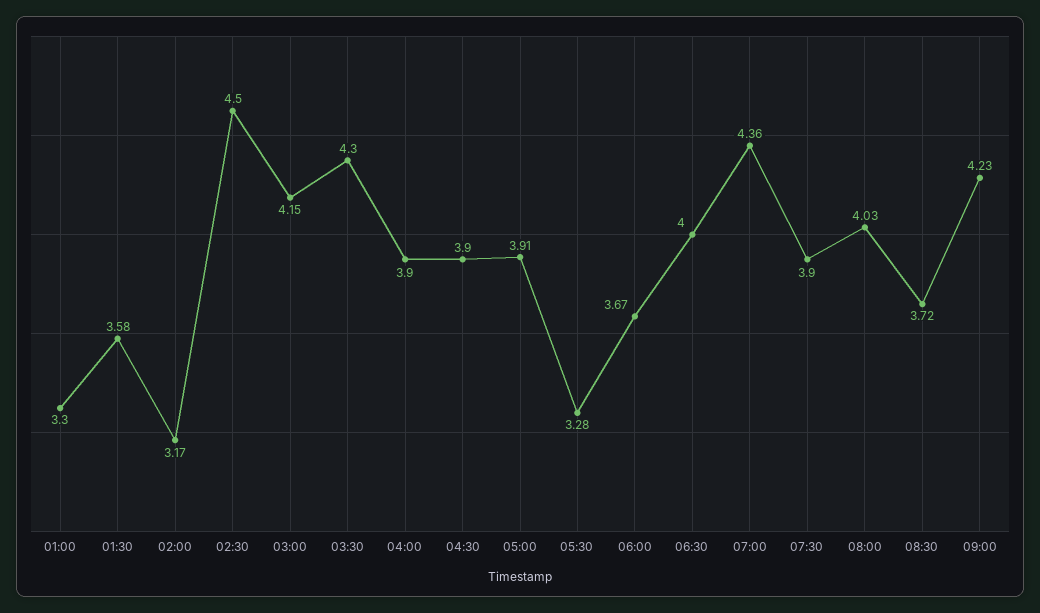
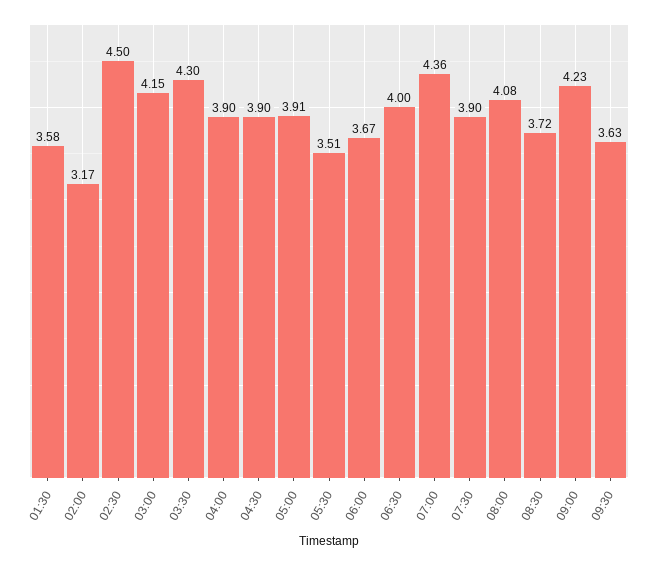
01:00: 3.3 -> none
05:30: 3.28 -> 3.51
08:00: 4.03 -> 4.08
09:30: none -> 3.63

